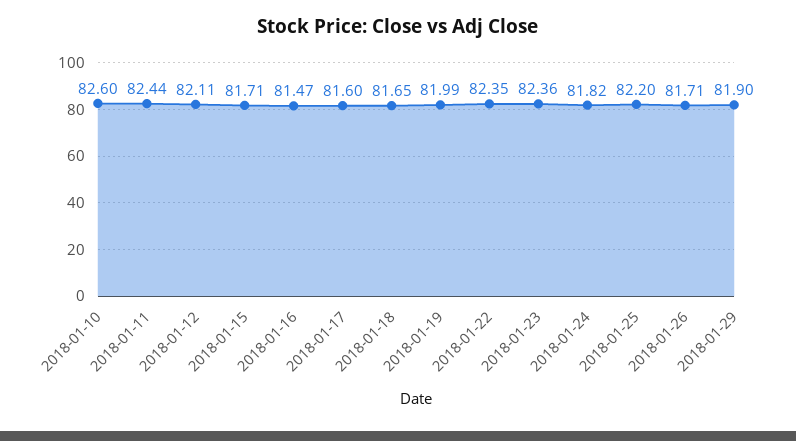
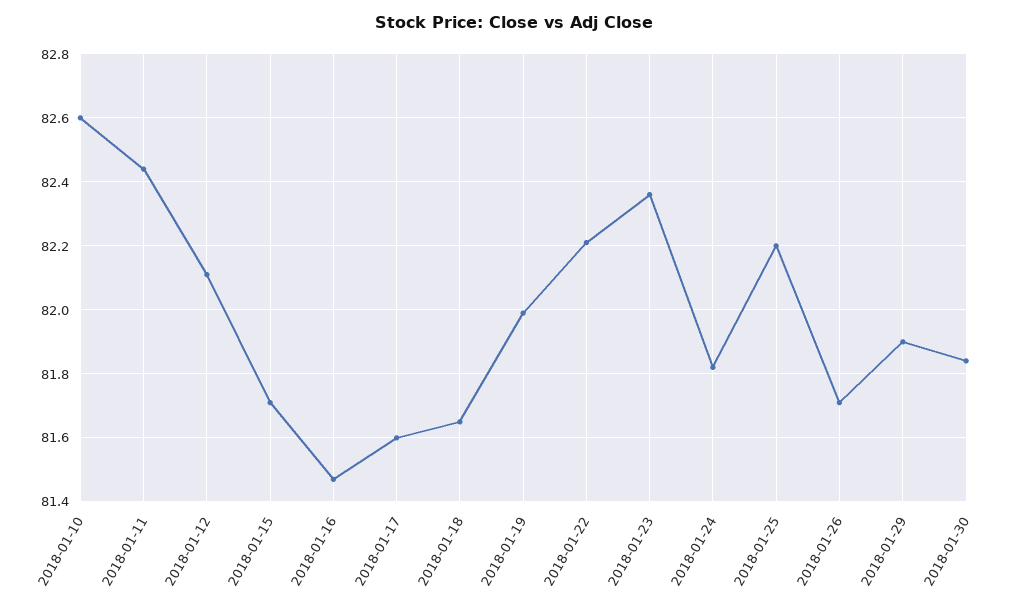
2018-01-22: 82.35 -> 82.2
2018-01-30: none -> 81.85

